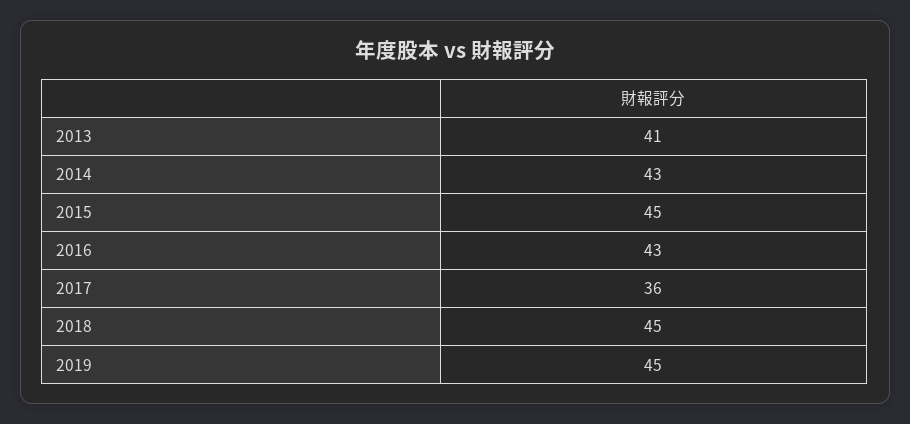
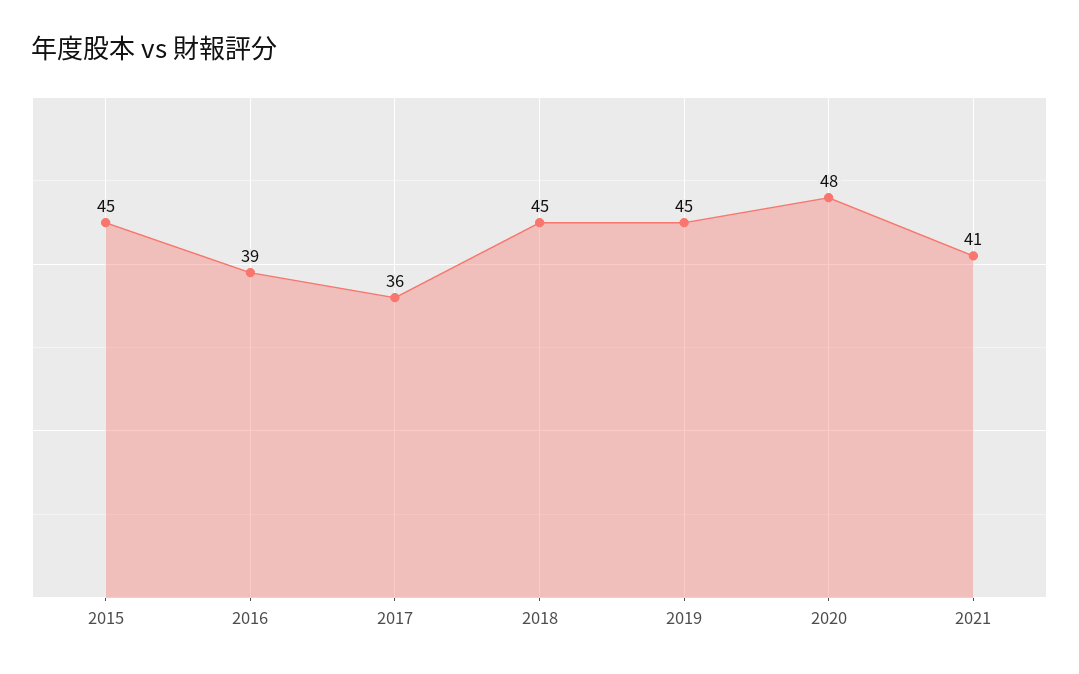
2013: 41 -> none
2014: 43 -> none
2016: 43 -> 39
2020: none -> 48
2021: none -> 41

